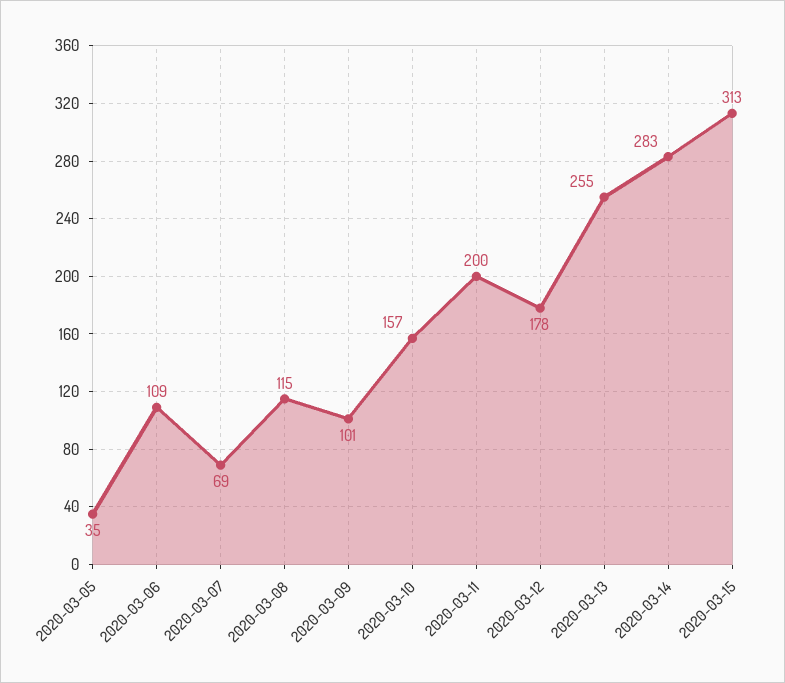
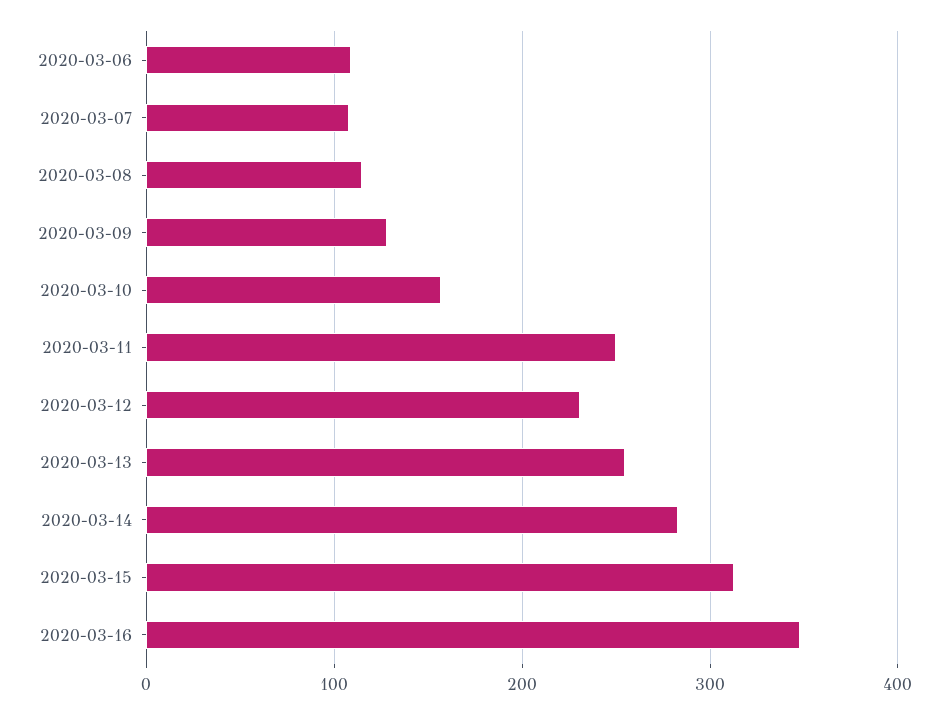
2020-03-05: 35 -> none
2020-03-07: 69 -> 110
2020-03-09: 101 -> 130
2020-03-11: 200 -> 250
2020-03-12: 178 -> 230
2020-03-16: none -> 350

